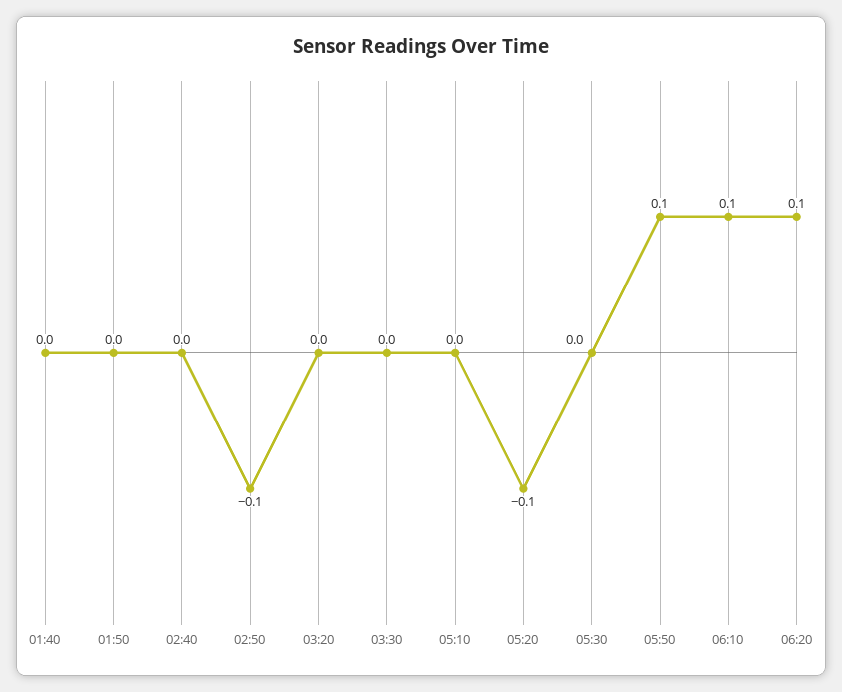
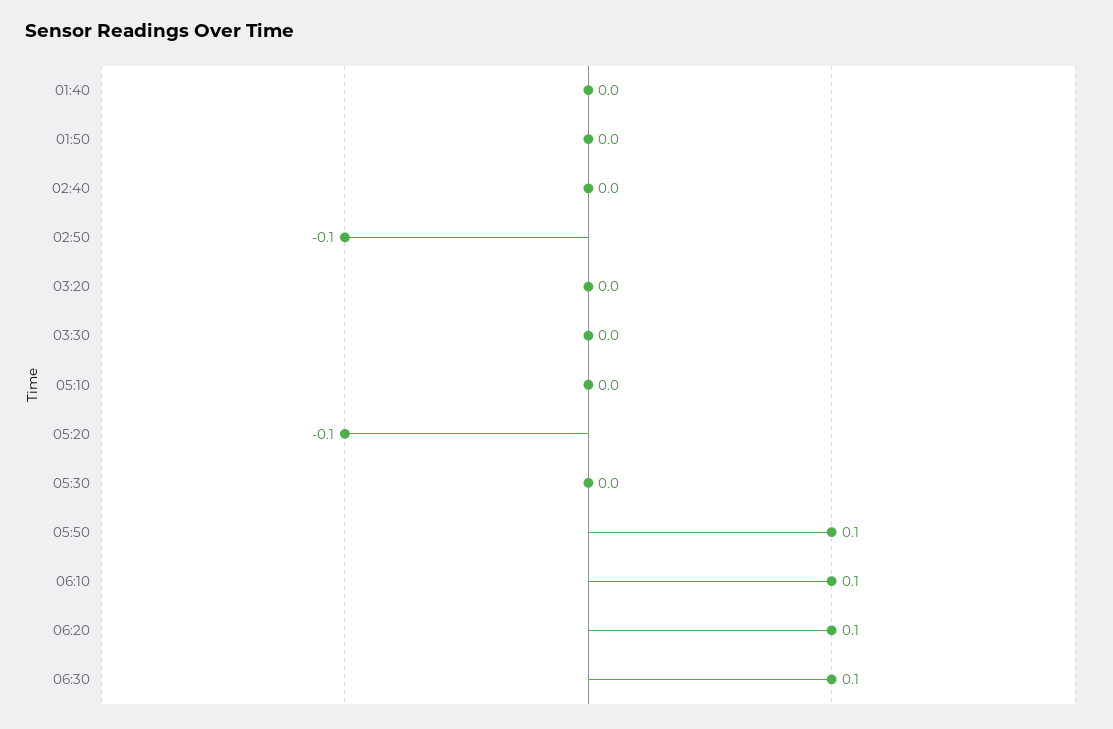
06:30: none -> 0.1

